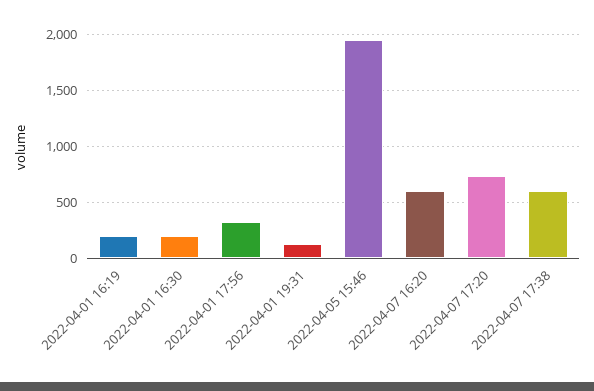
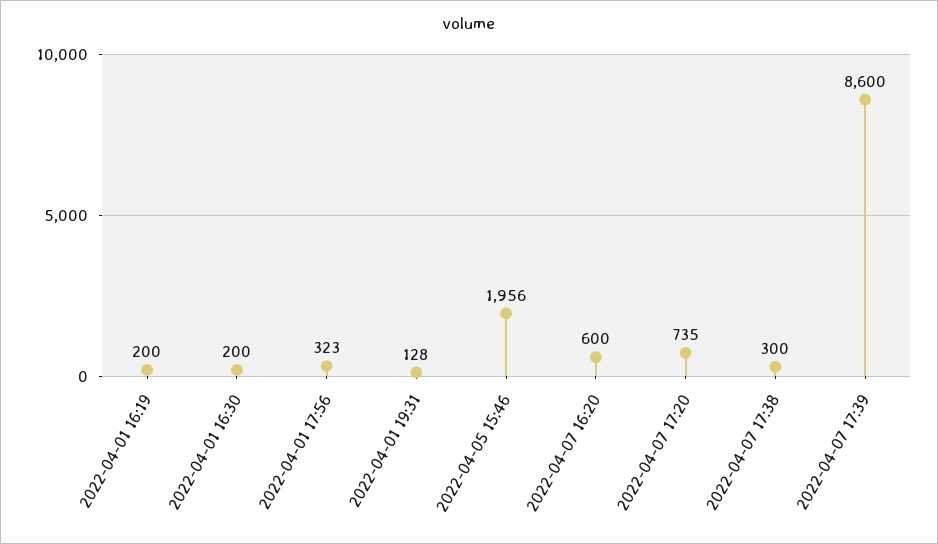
2022-04-07 17:38: 600 -> 300
2022-04-07 17:39: none -> 8600

